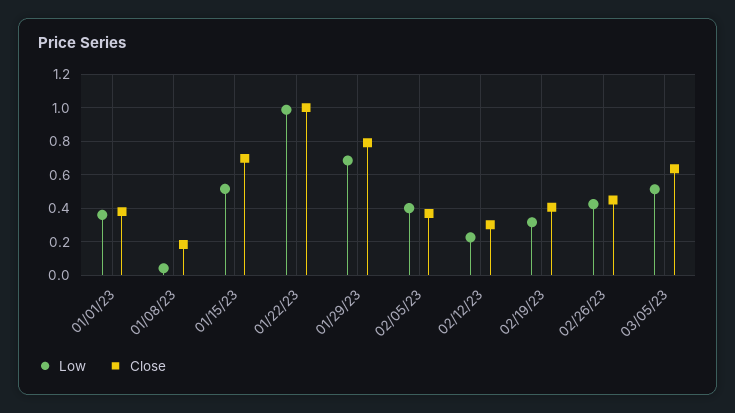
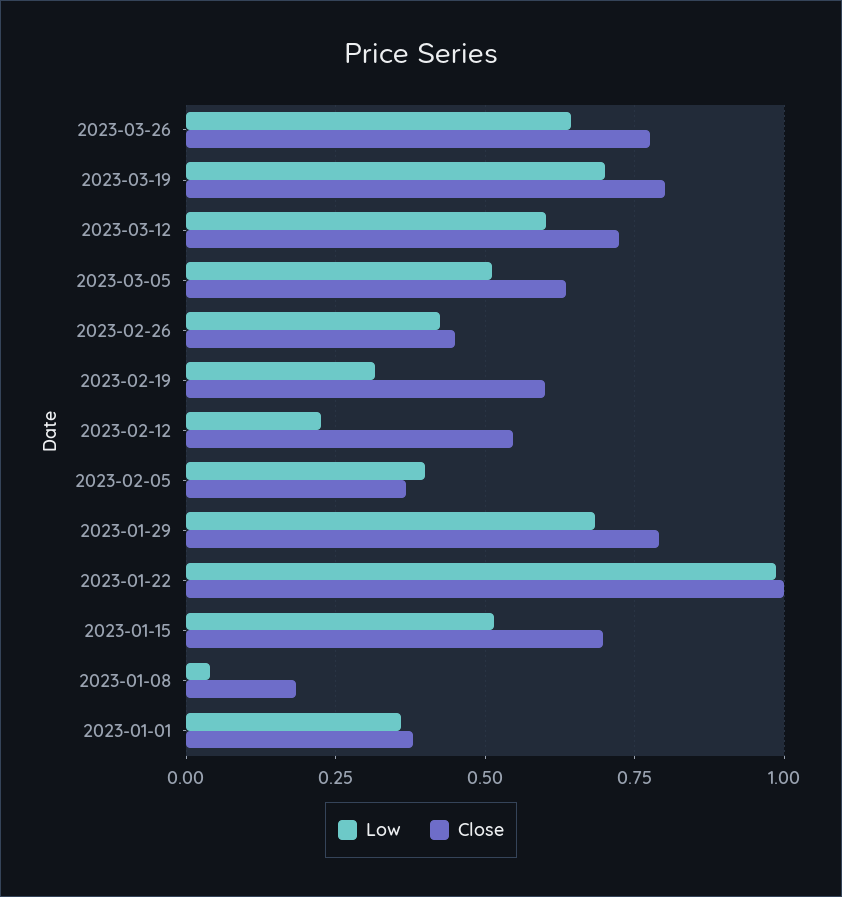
Close, 02/12/23: 0.3 -> 0.55
Close, 02/19/23: 0.4 -> 0.6
Low, 2023-03-26: none -> 0.65
Close, 2023-03-26: none -> 0.775
Low, 2023-03-19: none -> 0.7
Close, 2023-03-19: none -> 0.8
Low, 2023-03-12: none -> 0.6
Close, 2023-03-12: none -> 0.725

